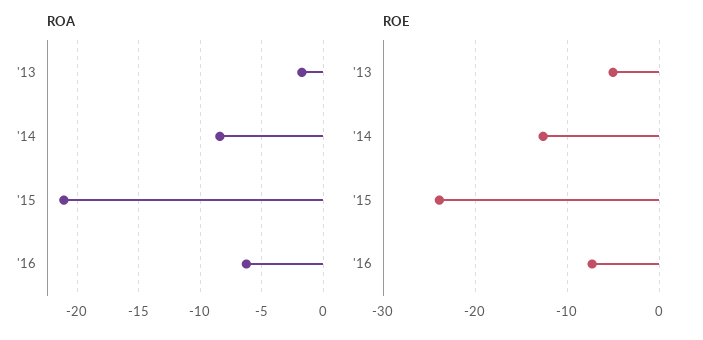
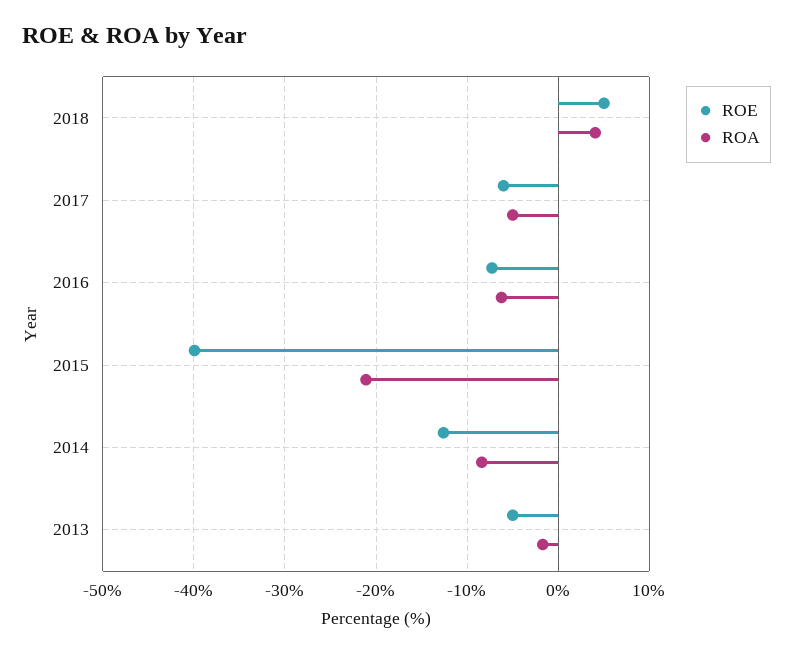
ROE, '15: -24 -> -40
ROE, 2018: none -> 5
ROA, 2018: none -> 4
ROE, 2017: none -> -6
ROA, 2017: none -> -5

